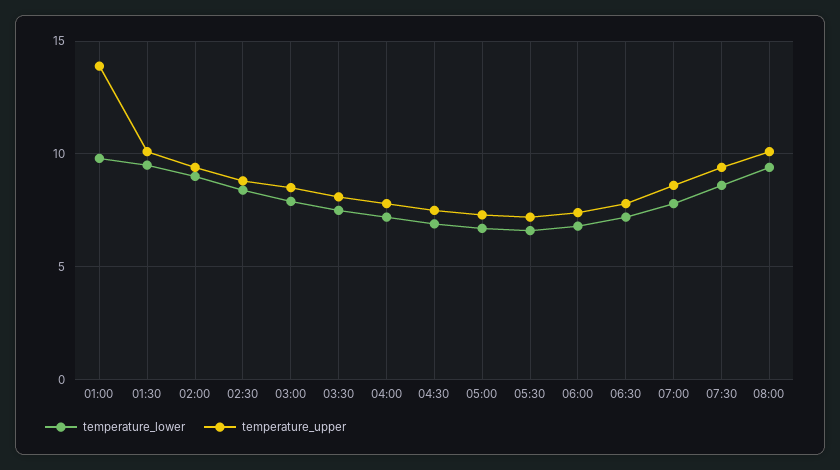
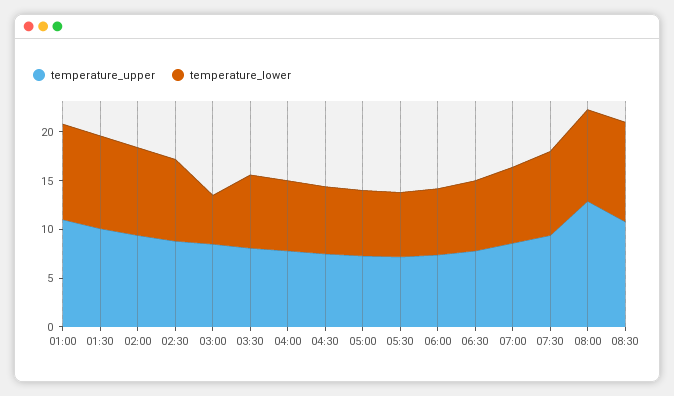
temperature_upper, 01:00: 14 -> 11
temperature_lower, 03:00: 8 -> 5
temperature_upper, 08:00: 10 -> 13
temperature_upper, 08:30: none -> 11
temperature_lower, 08:30: none -> 10

